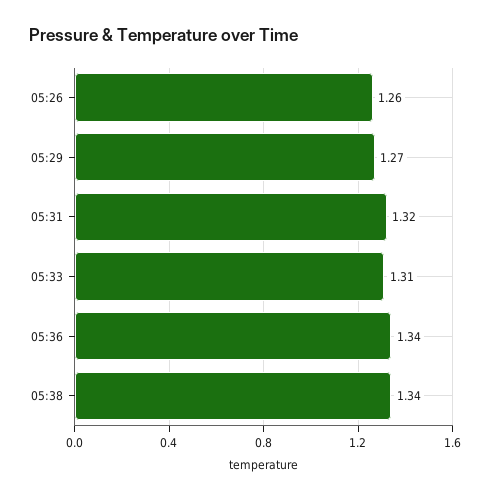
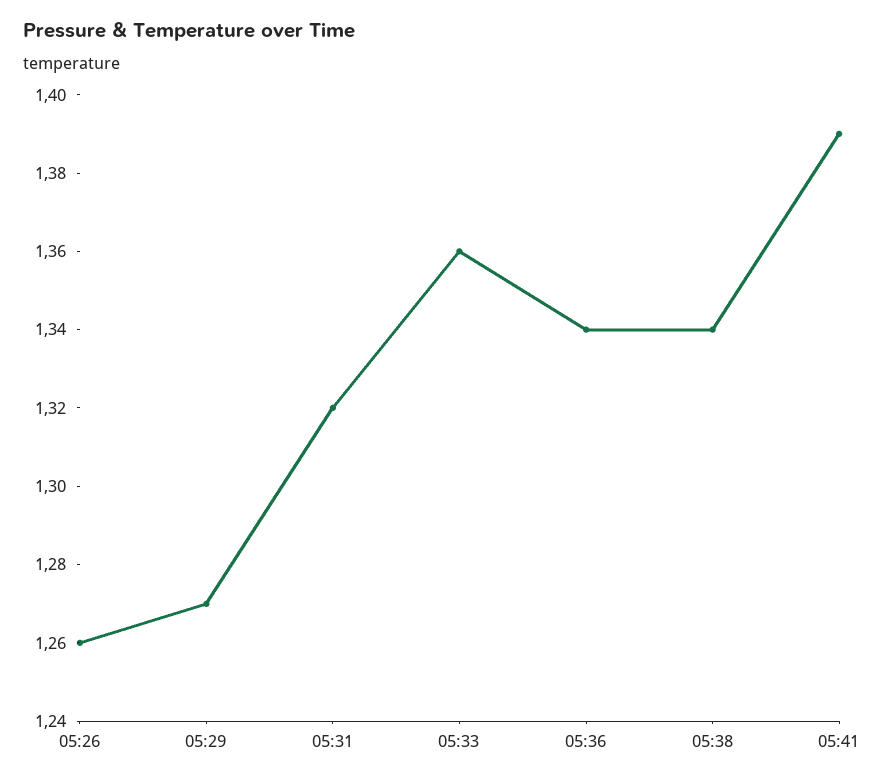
05:33: 1.31 -> 1.36
05:41: none -> 1.39

